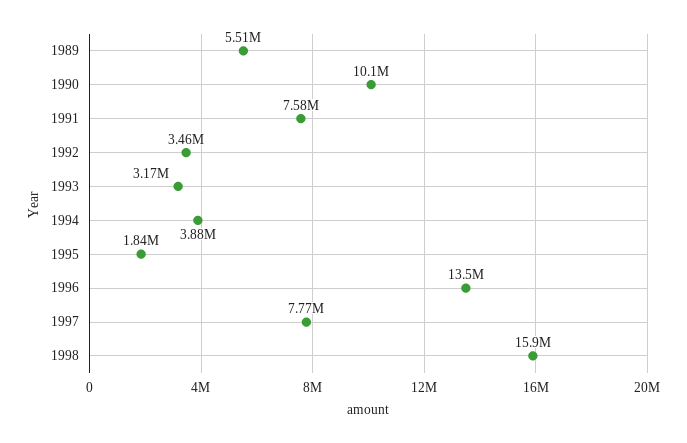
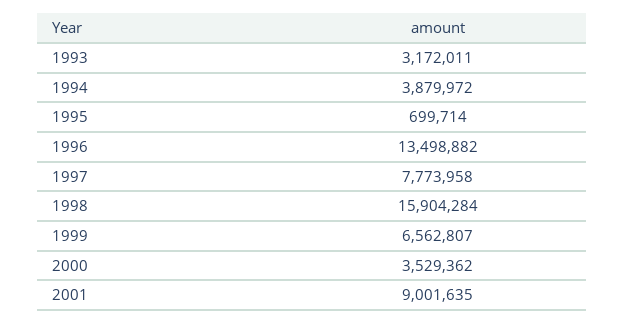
1989: 5510000 -> none
1990: 10100000 -> none
1991: 7580000 -> none
1992: 3460000 -> none
1995: 1840000 -> 699714
1999: none -> 6562807
2000: none -> 3529362
2001: none -> 9001635

